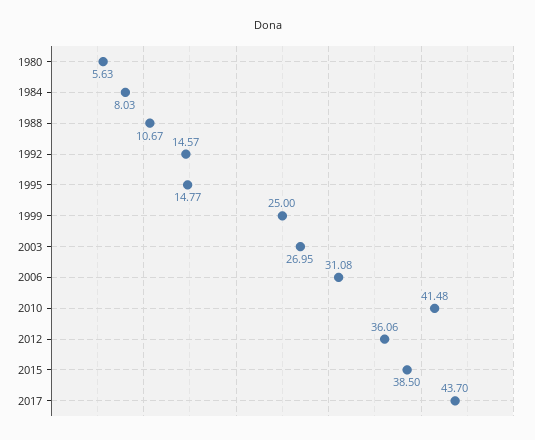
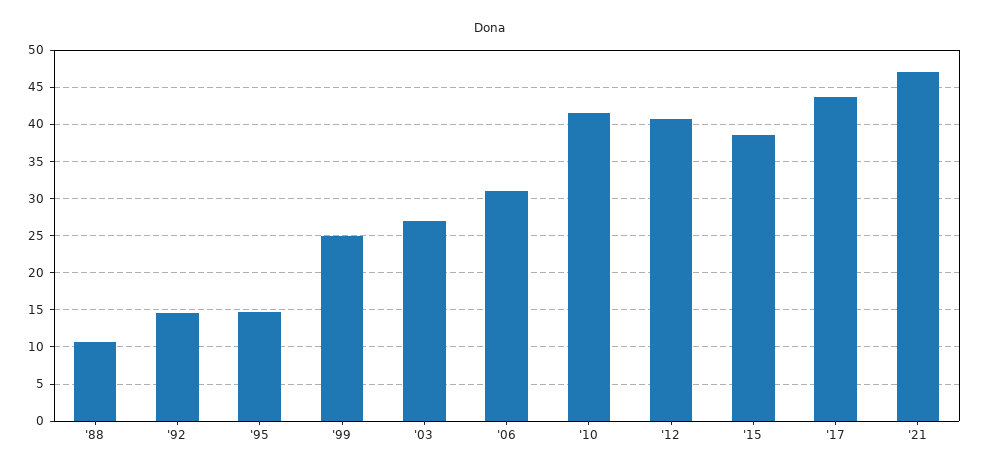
1980: 5.63 -> none
1984: 8.03 -> none
2012: 36.06 -> 41
'21: none -> 47

